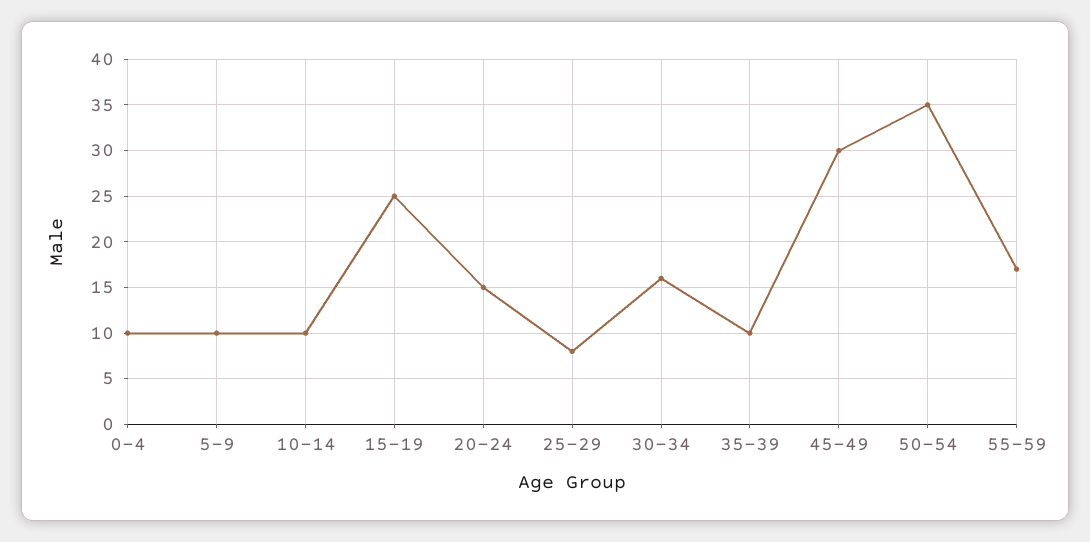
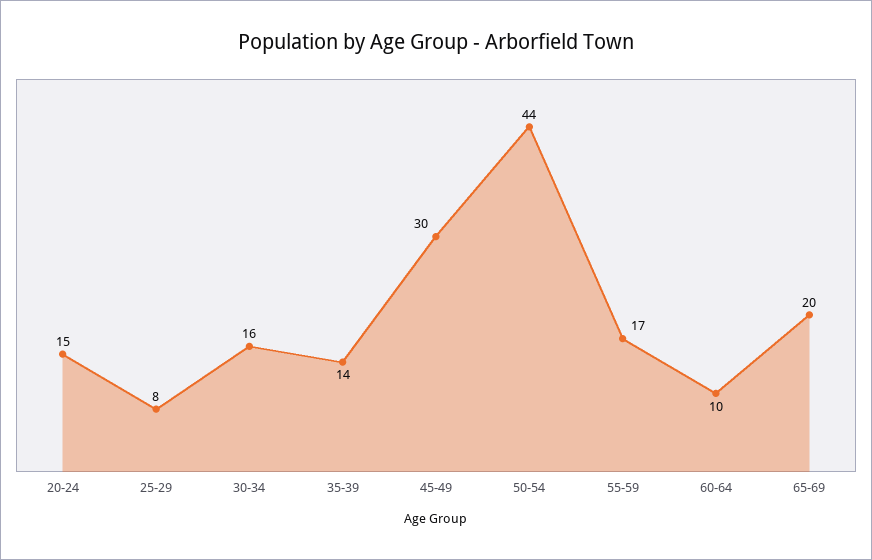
0-4: 10 -> none
5-9: 10 -> none
10-14: 10 -> none
15-19: 25 -> none
35-39: 10 -> 14
50-54: 35 -> 44
60-64: none -> 10
65-69: none -> 20

